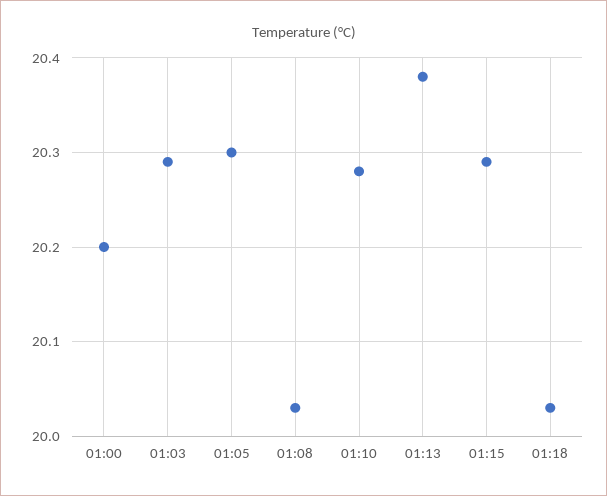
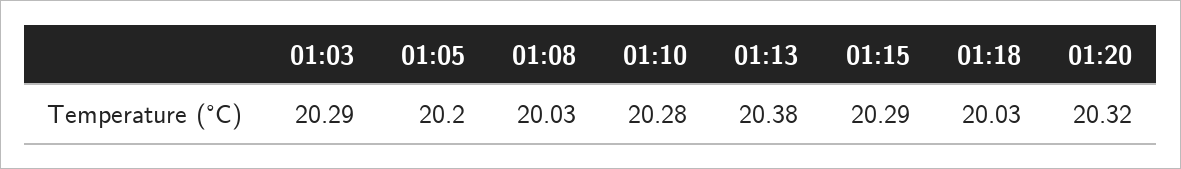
01:00: 20.2 -> none
01:05: 20.3 -> 20.2
01:20: none -> 20.32

